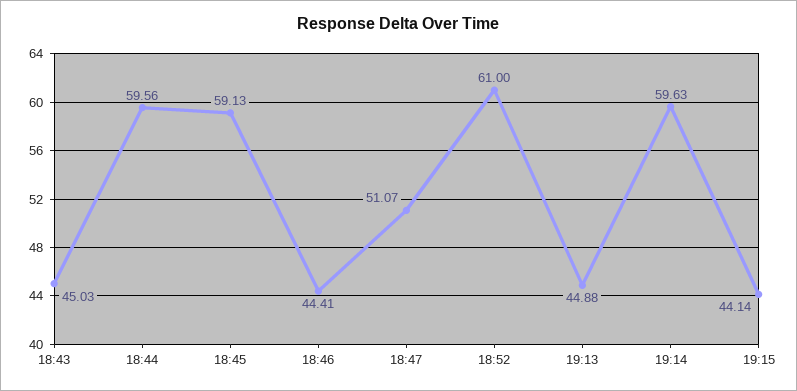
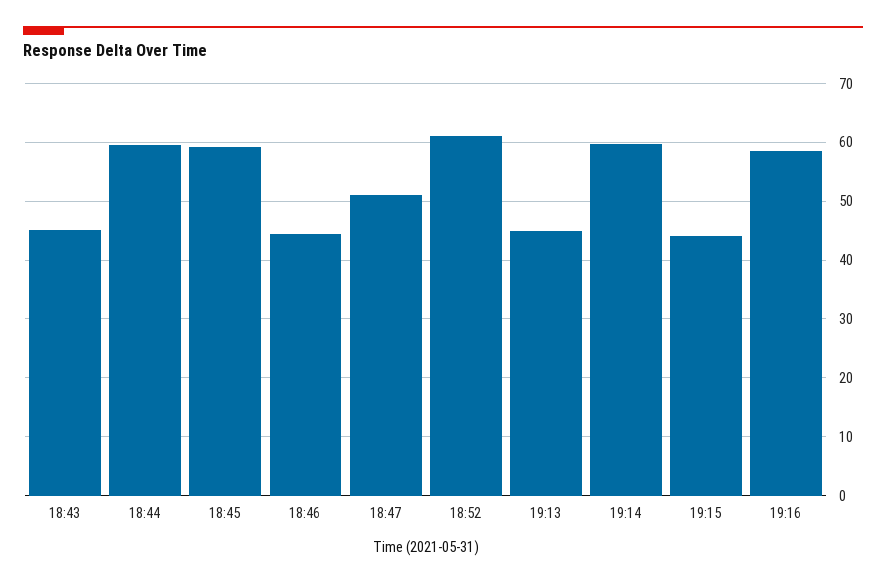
19:16: none -> 58

